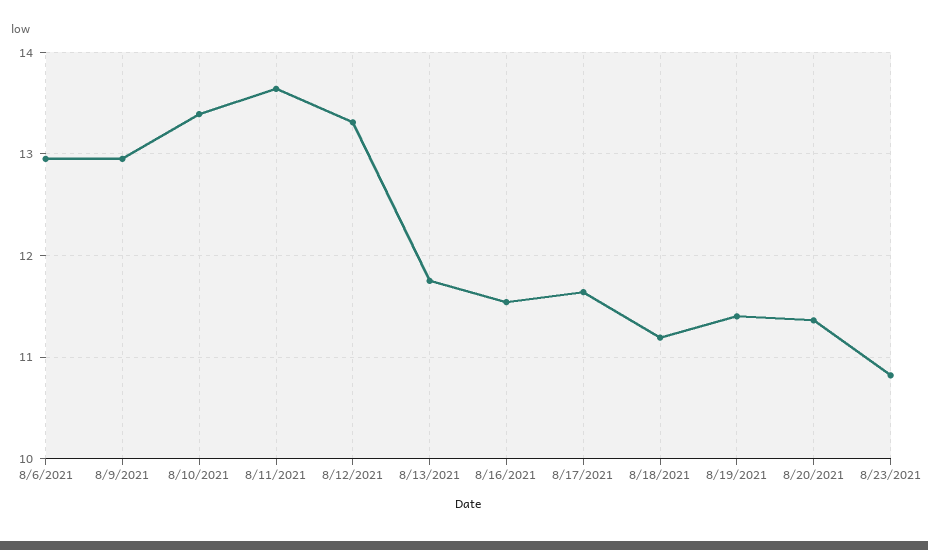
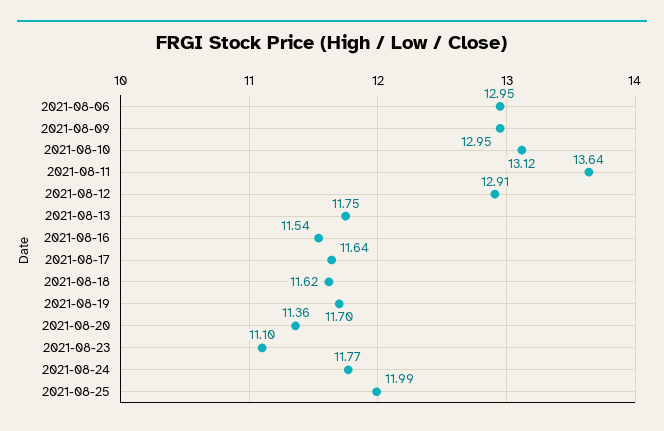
8/10/2021: 13.4 -> 13.12
8/12/2021: 13.3 -> 12.91
8/18/2021: 11.2 -> 11.62
8/19/2021: 11.4 -> 11.7
8/23/2021: 10.8 -> 11.1
2021-08-24: none -> 11.77
2021-08-25: none -> 11.99

